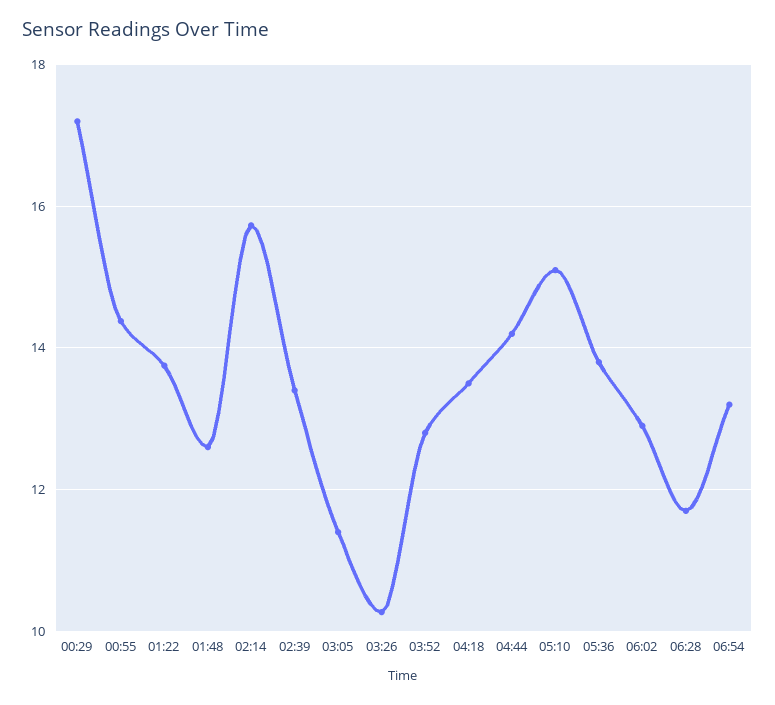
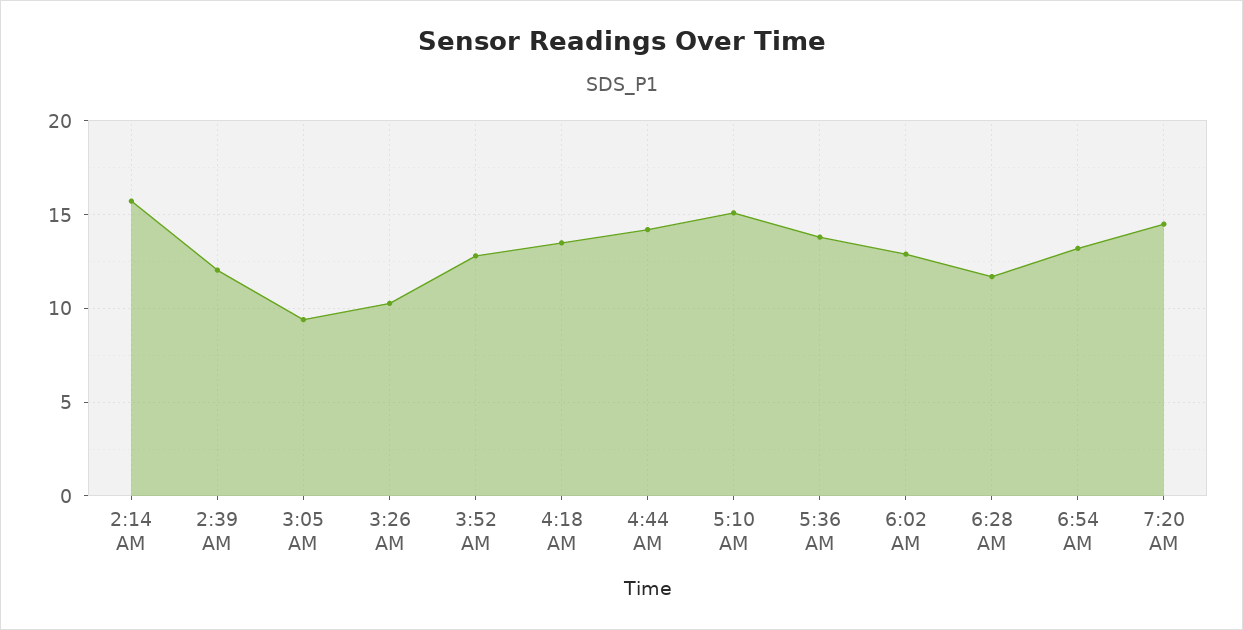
00:29: 17.2 -> none
00:55: 14.4 -> none
01:22: 13.8 -> none
01:48: 12.6 -> none
02:39: 13.4 -> 12
03:05: 11.4 -> 9.5
7:20 AM: none -> 14.5

